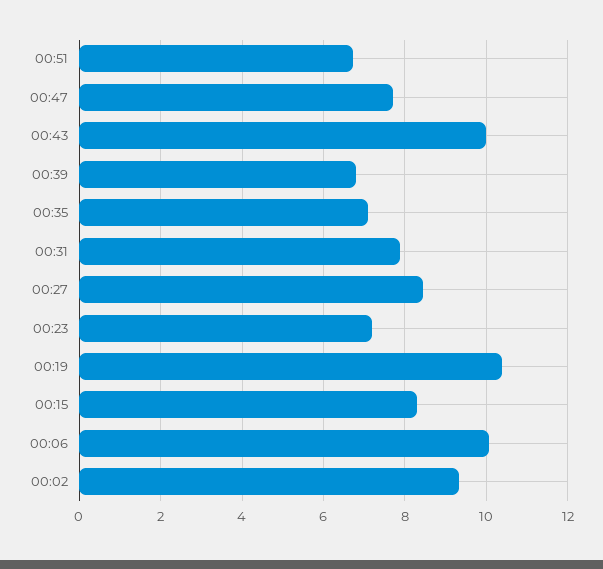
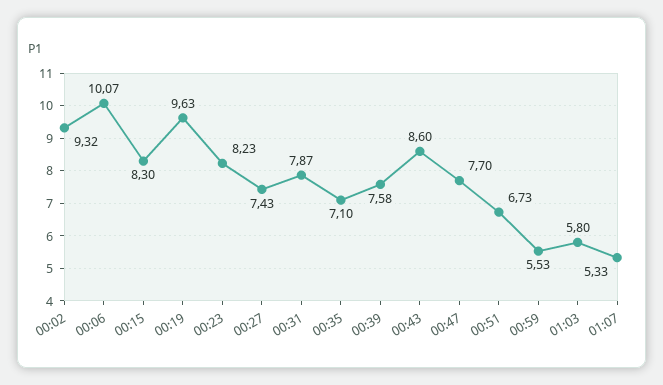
00:43: 10 -> 8.6
00:39: 6.8 -> 7.58
00:27: 8.4 -> 7.43
00:23: 7.2 -> 8.23
00:19: 10.4 -> 9.63
00:59: none -> 5.53
01:03: none -> 5.8
01:07: none -> 5.33

